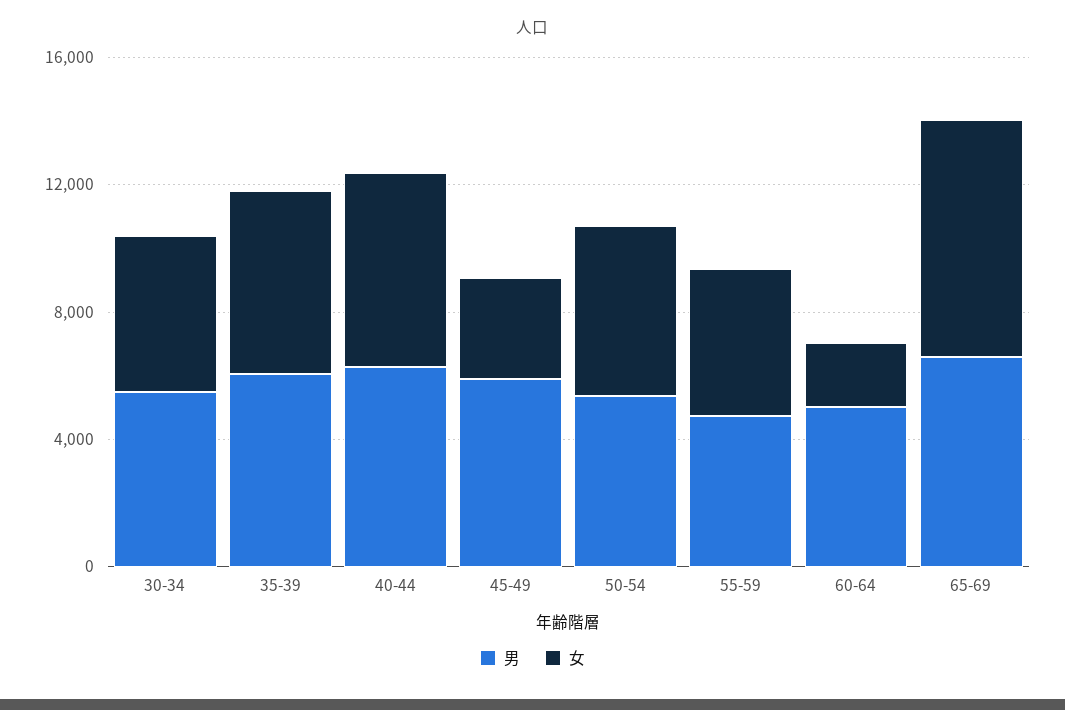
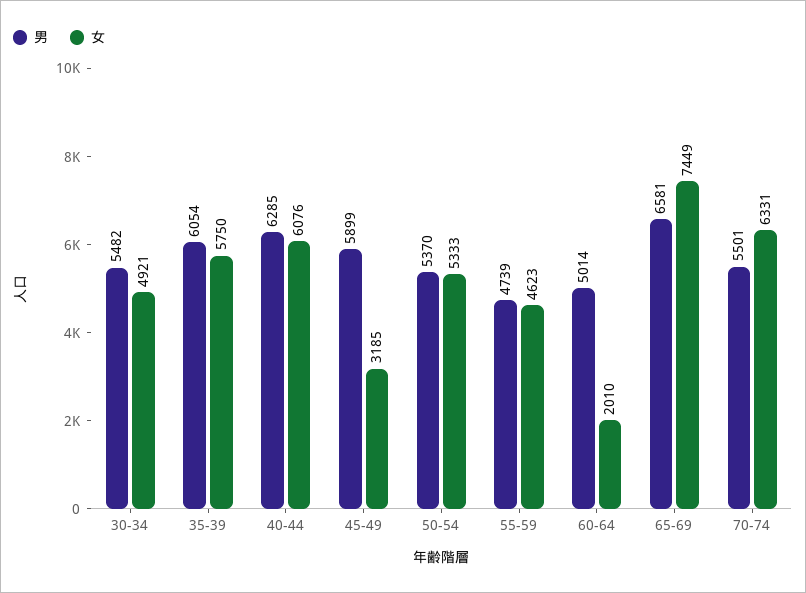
男, 70-74: none -> 5501
女, 70-74: none -> 6331

